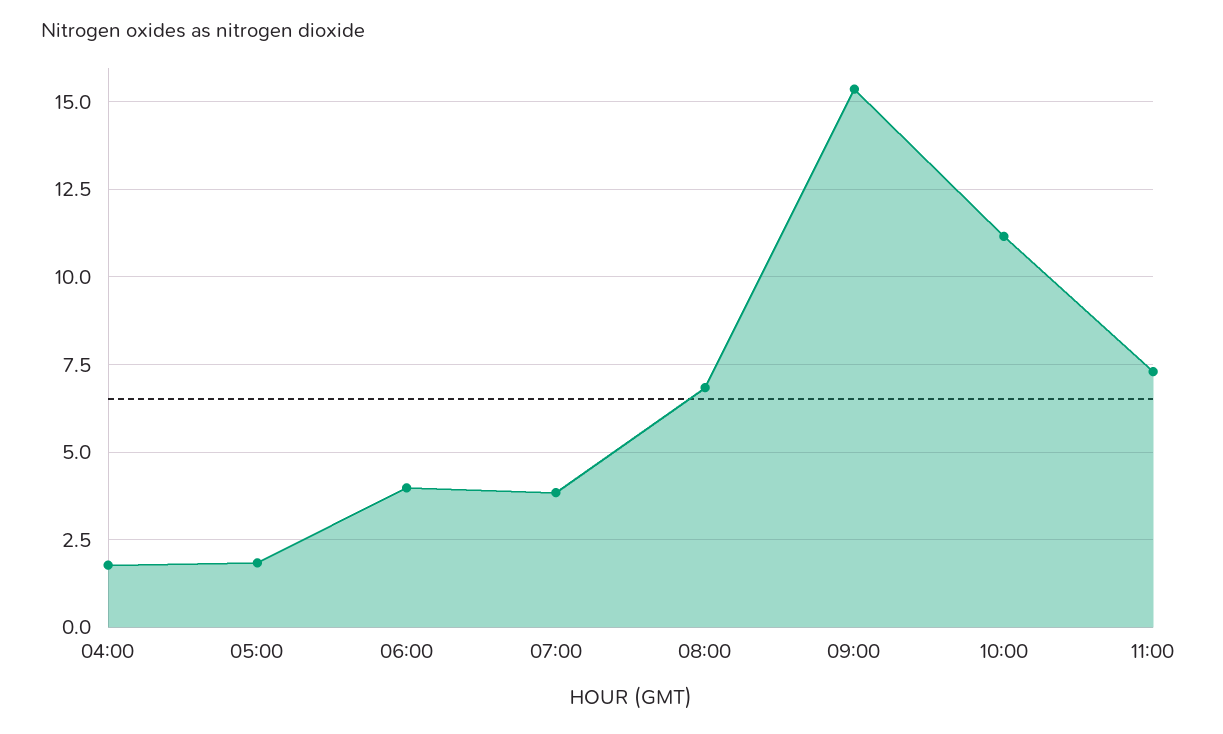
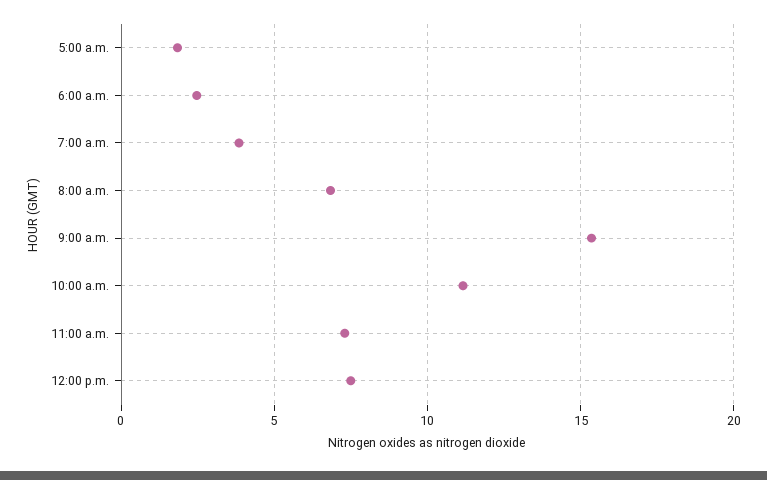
04:00: 1.75 -> none
06:00: 4 -> 2.5
12:00 p.m.: none -> 7.5

